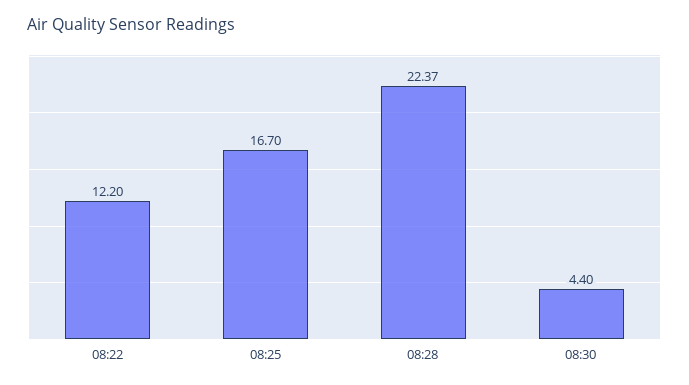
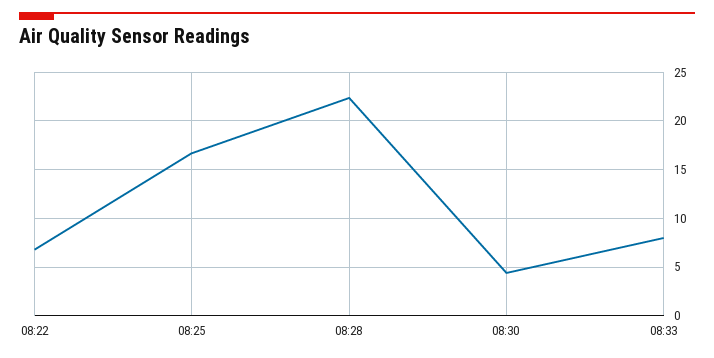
08:22: 12.2 -> 7
08:33: none -> 8

